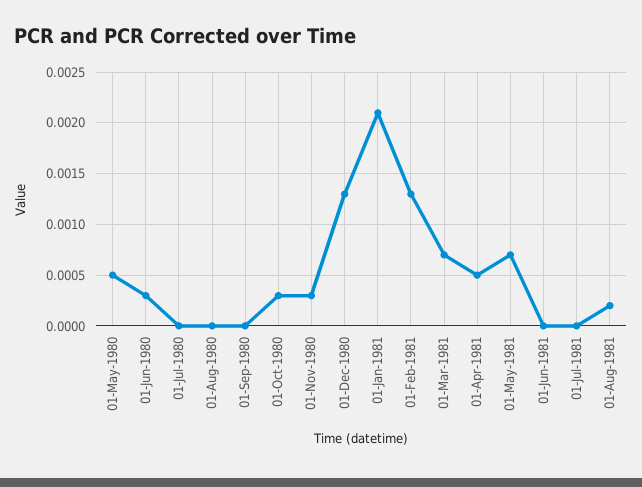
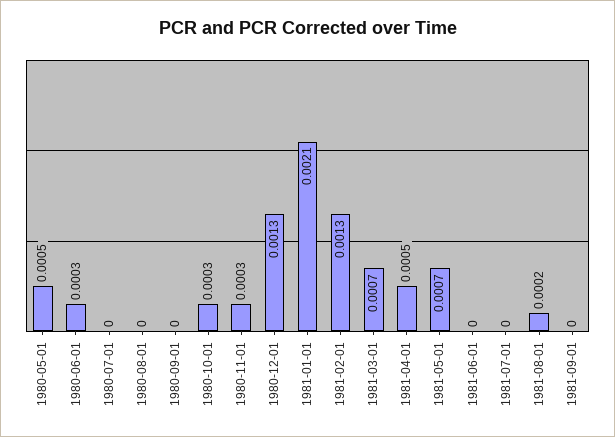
1981-09-01: none -> 0

